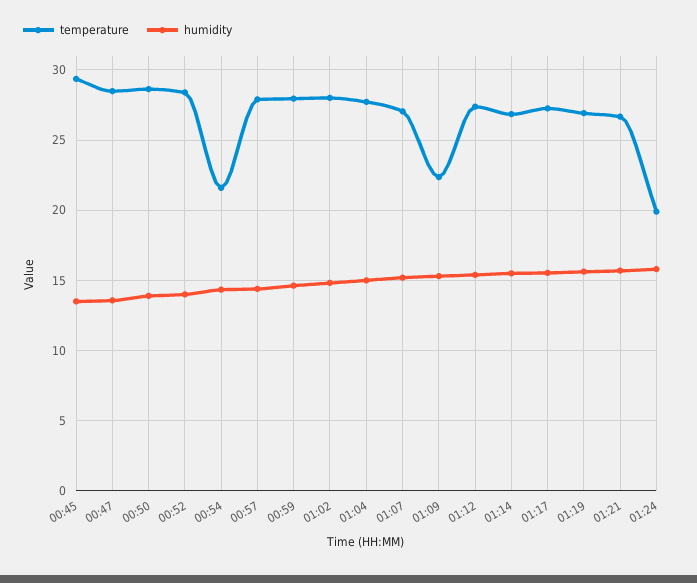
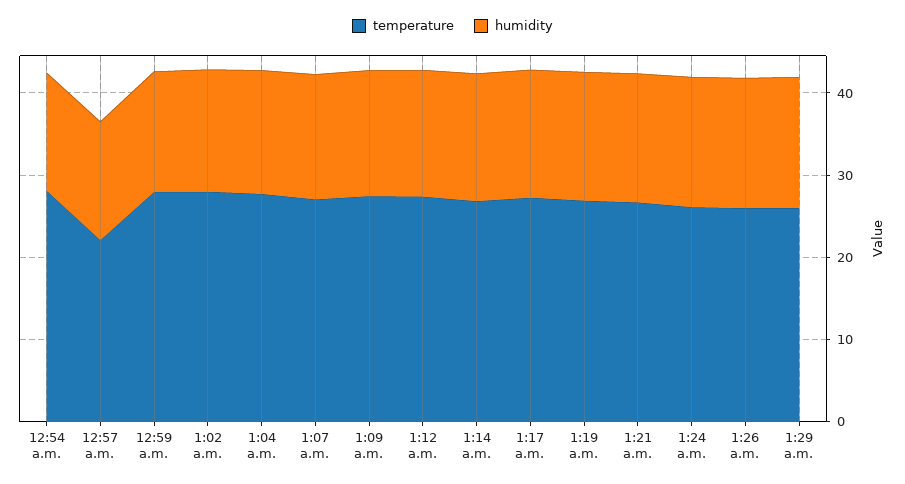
temperature, 00:45: 29.5 -> none
humidity, 00:45: 13.5 -> none
temperature, 00:47: 28.5 -> none
humidity, 00:47: 13.5 -> none
temperature, 00:50: 28.5 -> none
humidity, 00:50: 14 -> none
temperature, 00:52: 28.5 -> none
humidity, 00:52: 14 -> none
temperature, 00:54: 21.5 -> 28
temperature, 00:57: 28 -> 22
temperature, 01:09: 22.5 -> 28
temperature, 01:24: 20 -> 26
temperature, 1:26 a.m.: none -> 26
humidity, 1:26 a.m.: none -> 16
temperature, 1:29 a.m.: none -> 26
humidity, 1:29 a.m.: none -> 16

